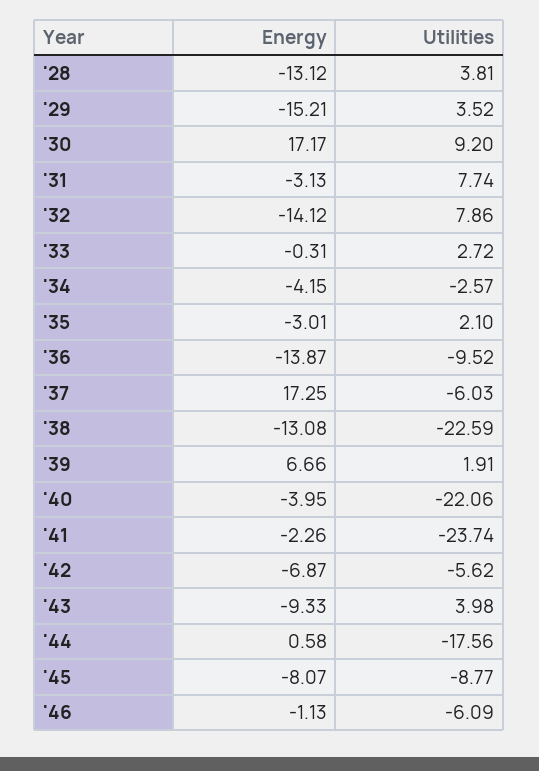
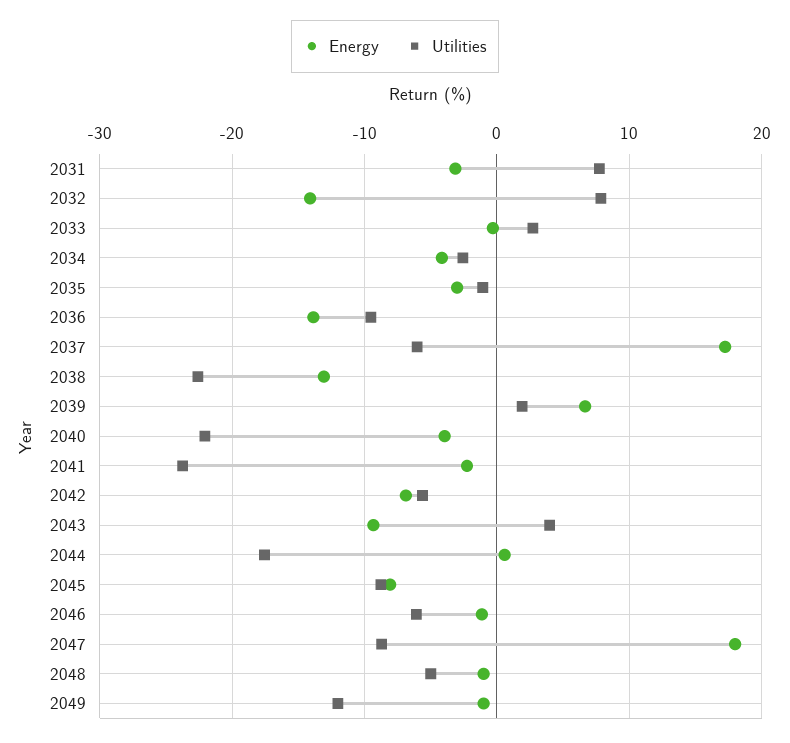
Energy, '28: -13.12 -> none
Utilities, '28: 3.81 -> none
Energy, '29: -15.21 -> none
Utilities, '29: 3.52 -> none
Energy, '30: 17.17 -> none
Utilities, '30: 9.2 -> none
Utilities, '35: 2.1 -> -1
Energy, 2047: none -> 18
Utilities, 2047: none -> -9
Energy, 2048: none -> -1
Utilities, 2048: none -> -5
Energy, 2049: none -> -1
Utilities, 2049: none -> -12

